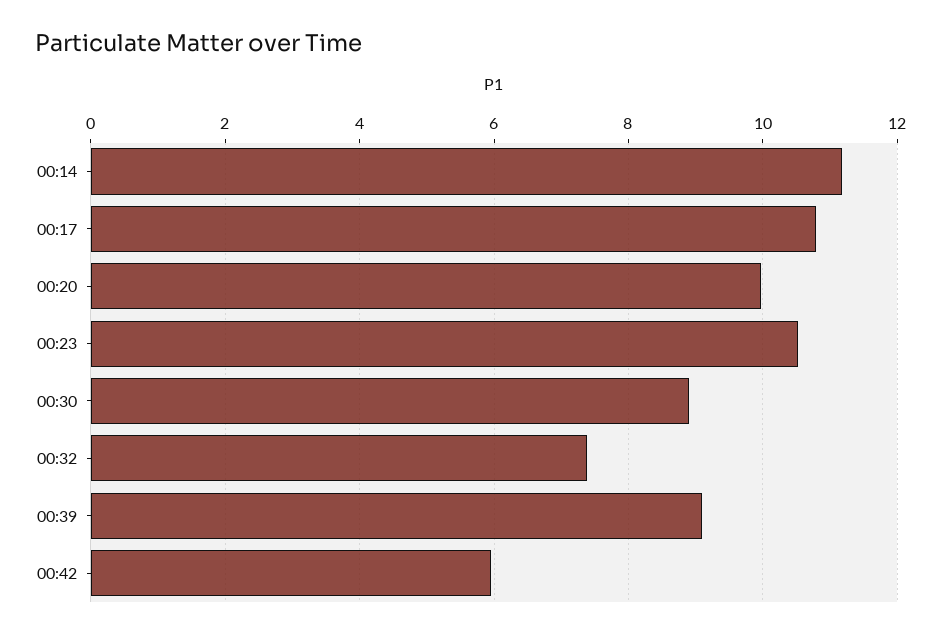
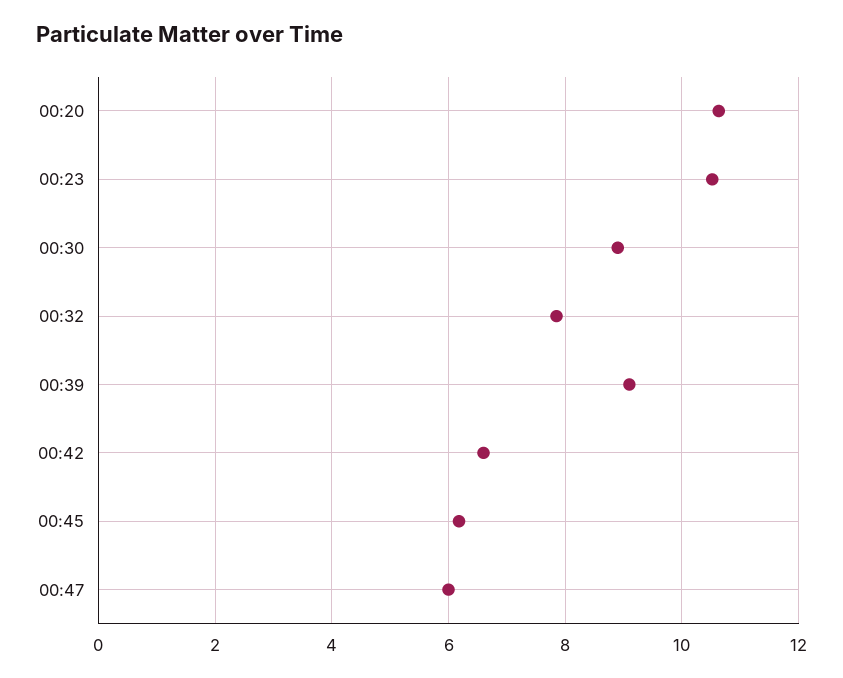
00:14: 11.2 -> none
00:17: 10.8 -> none
00:20: 10 -> 10.6
00:32: 7.4 -> 7.8
00:42: 6 -> 6.6
00:45: none -> 6.2
00:47: none -> 6

